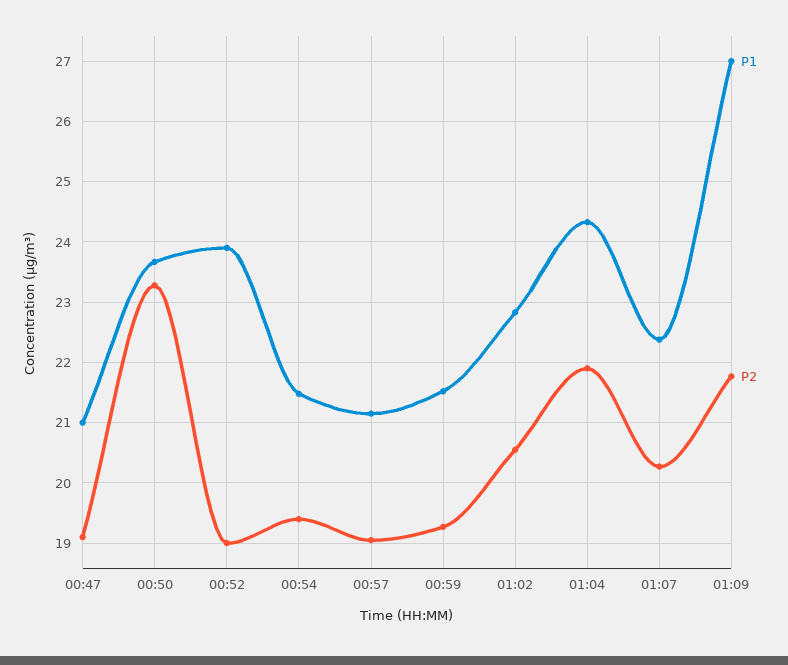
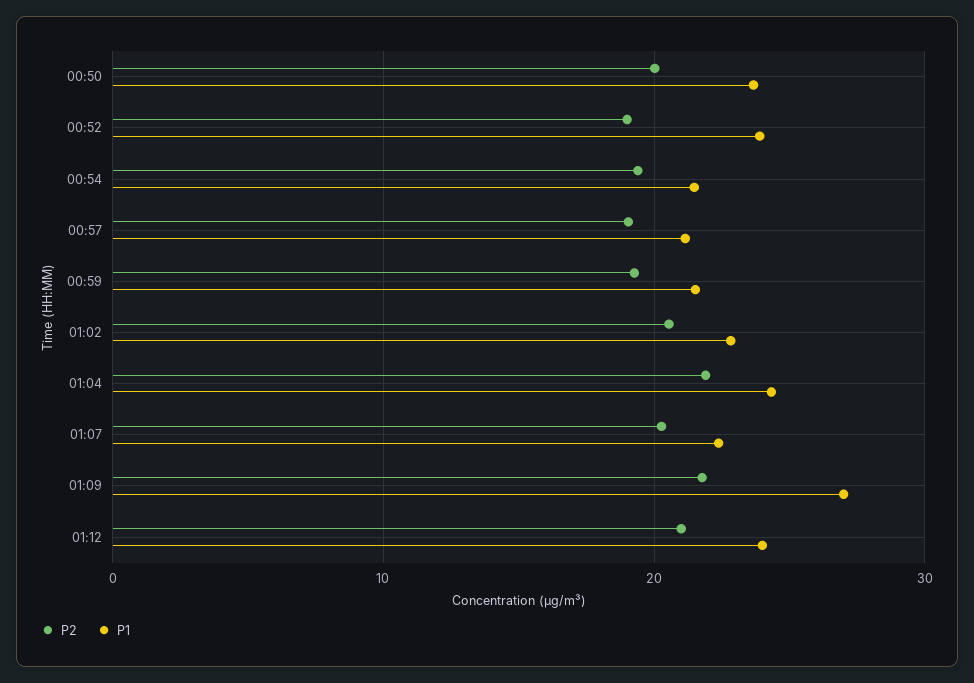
P1, 00:47: 21 -> none
P2, 00:47: 19.1 -> none
P2, 00:50: 23.3 -> 20
P2, 01:12: none -> 21
P1, 01:12: none -> 24

